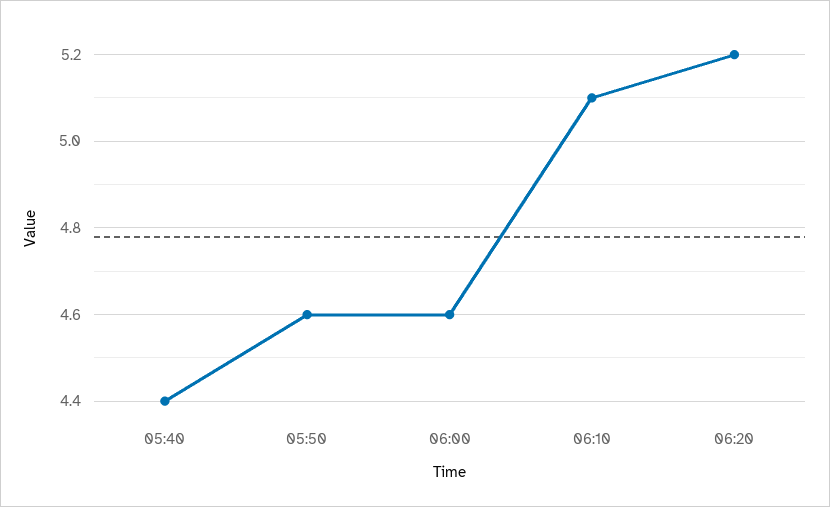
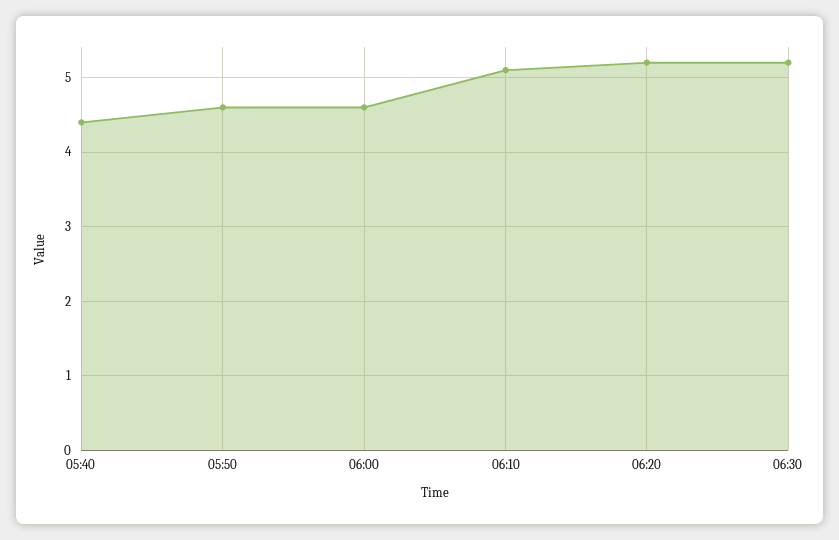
06:30: none -> 5.2

